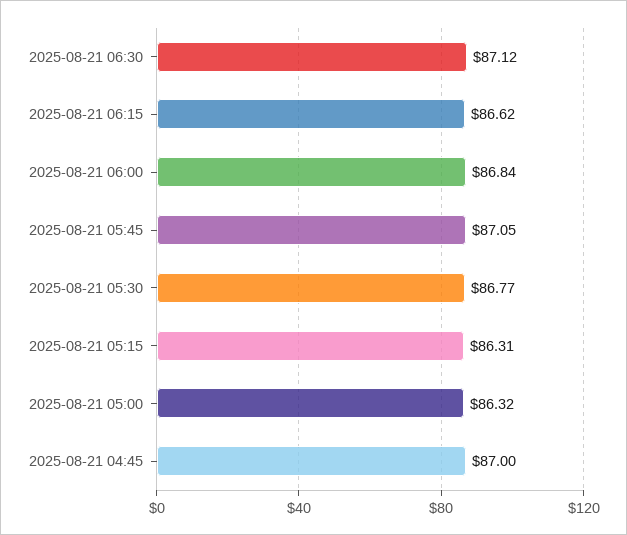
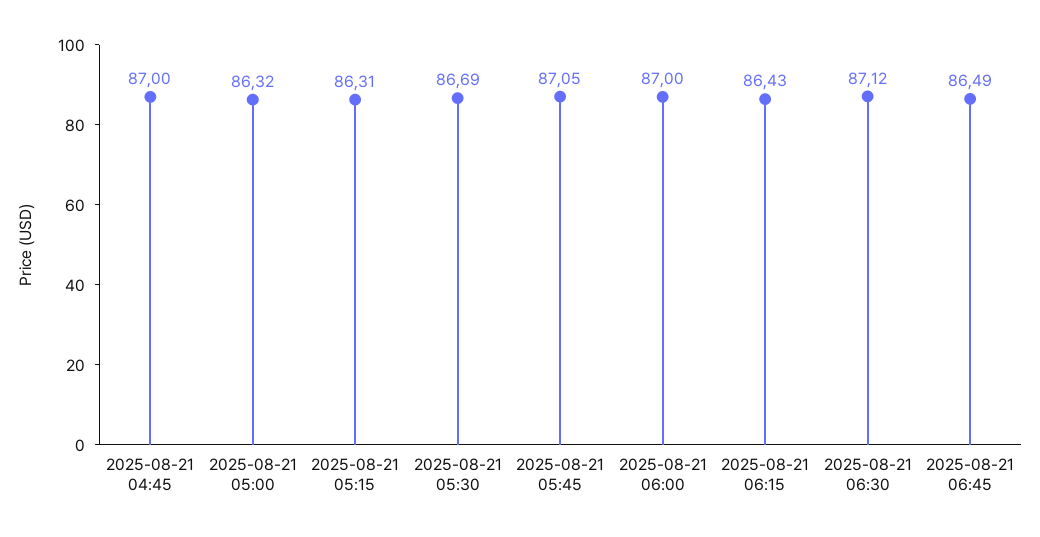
2025-08-21 06:15: 86.62 -> 86.43
2025-08-21 06:00: 86.84 -> 87
2025-08-21 05:30: 86.77 -> 86.69
2025-08-21 06:45: none -> 86.49

